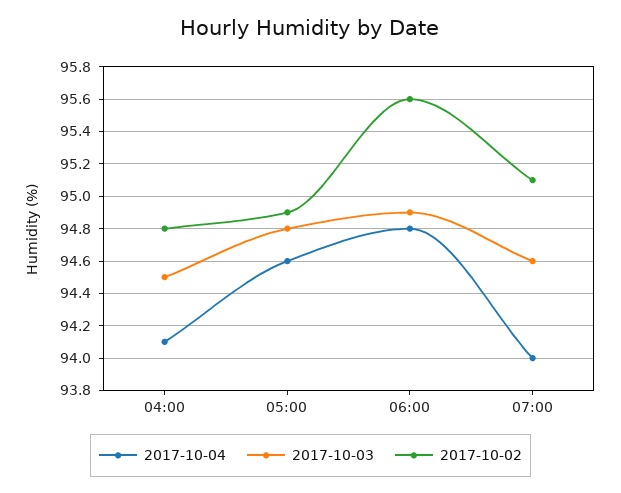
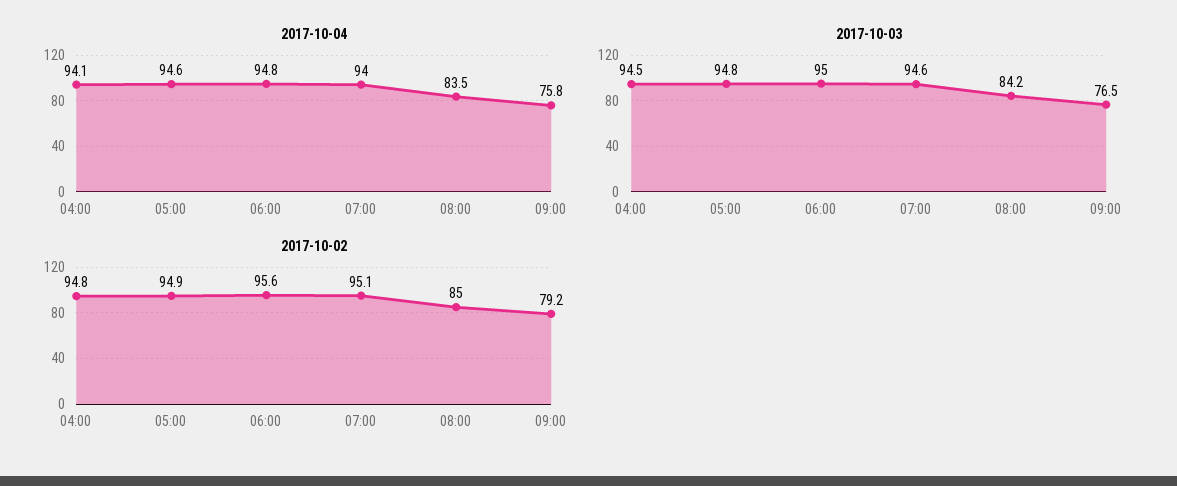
2017-10-03, 06:00: 94.9 -> 95
2017-10-04, 08:00: none -> 83.5
2017-10-04, 09:00: none -> 75.8
2017-10-03, 08:00: none -> 84.2
2017-10-03, 09:00: none -> 76.5
2017-10-02, 08:00: none -> 85
2017-10-02, 09:00: none -> 79.2

